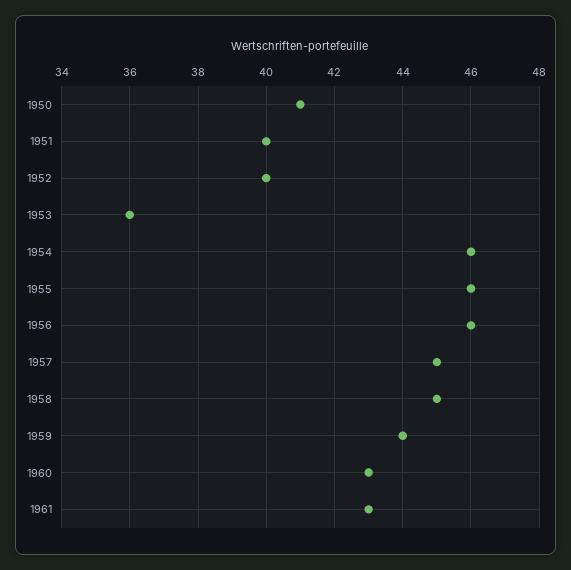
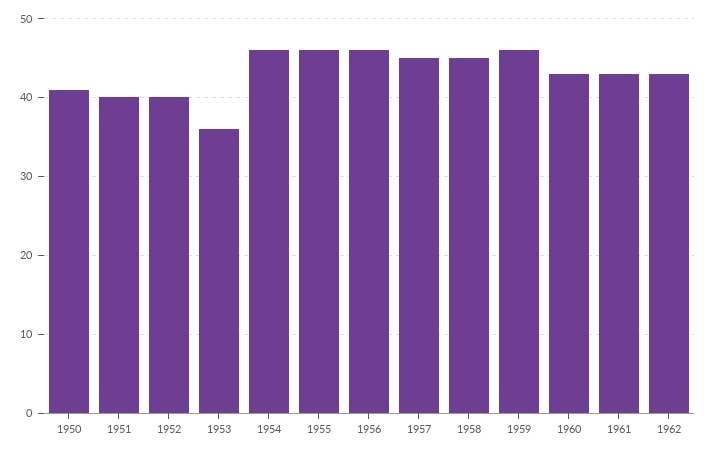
1959: 44 -> 46
1962: none -> 43

